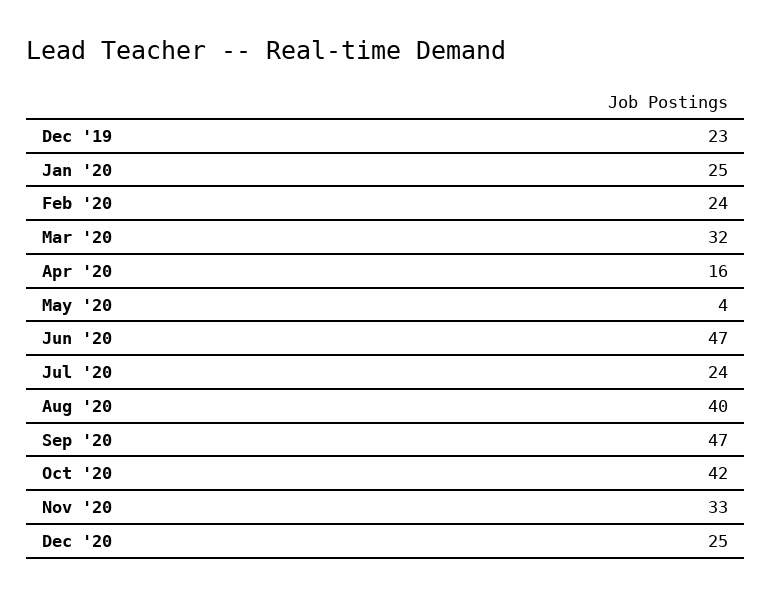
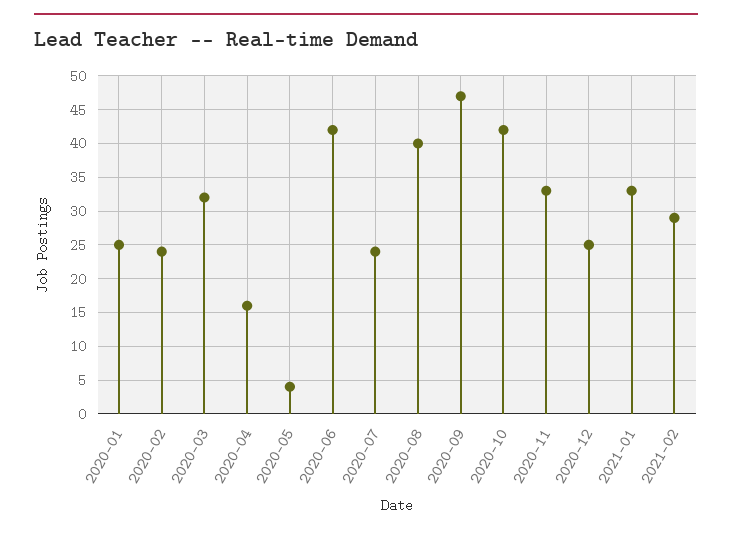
Dec '19: 23 -> none
Jun '20: 47 -> 42
2021-01: none -> 33
2021-02: none -> 29

